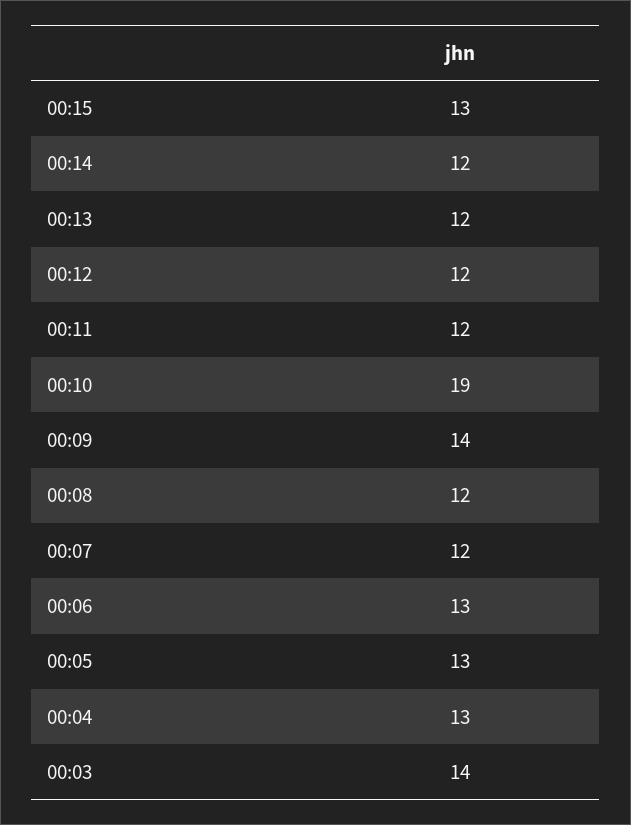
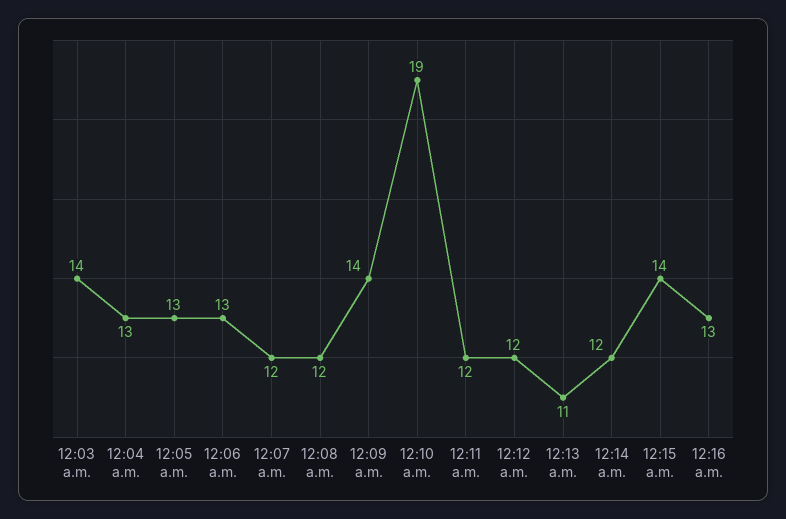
00:15: 13 -> 14
00:13: 12 -> 11
12:16 a.m.: none -> 13

